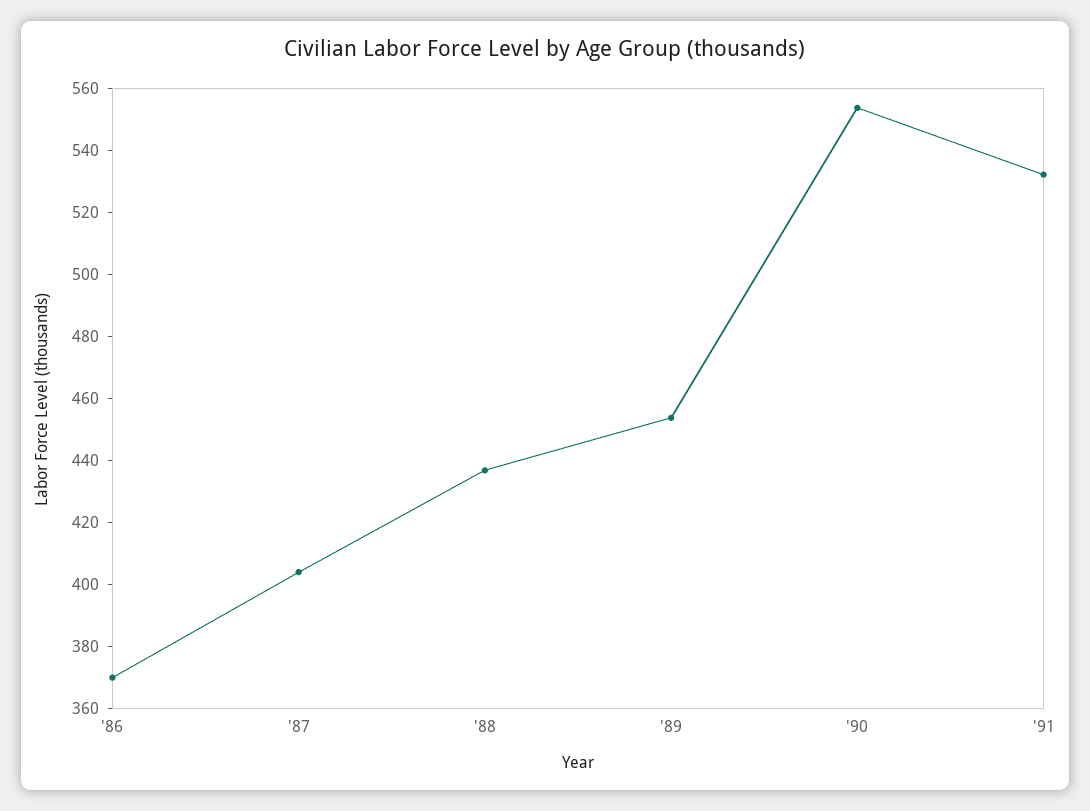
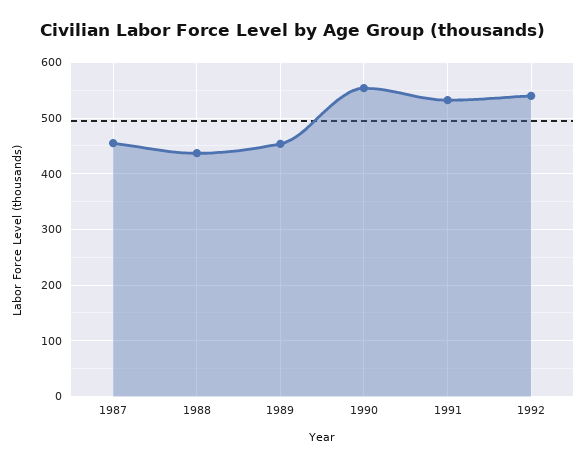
'86: 370 -> none
'87: 405 -> 460
1992: none -> 540

